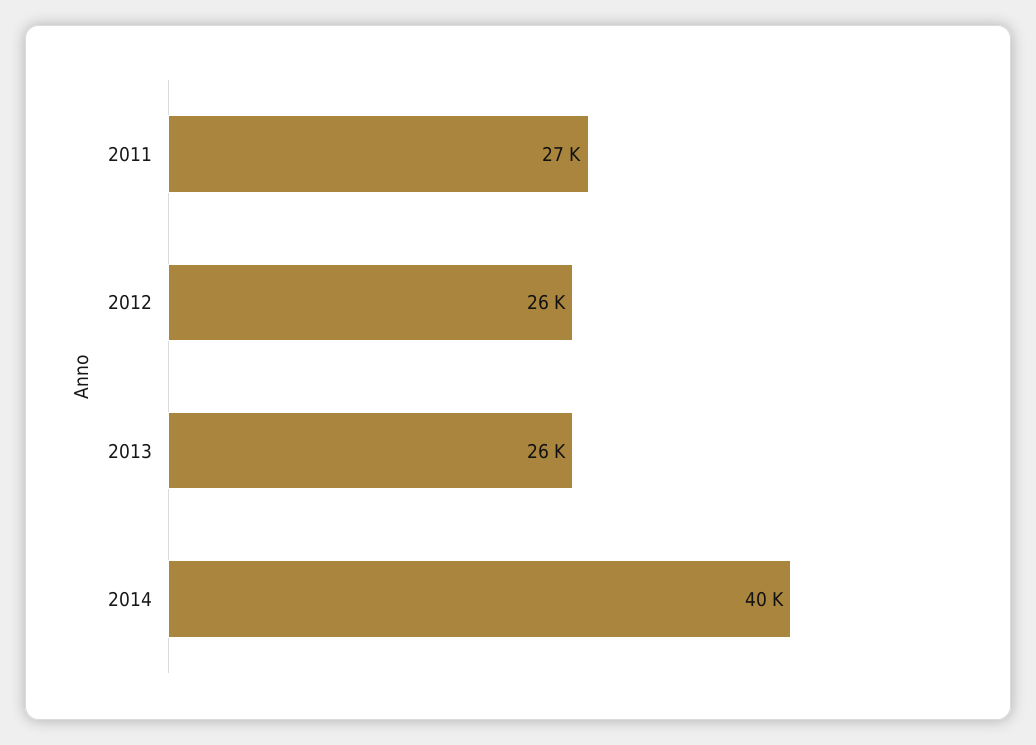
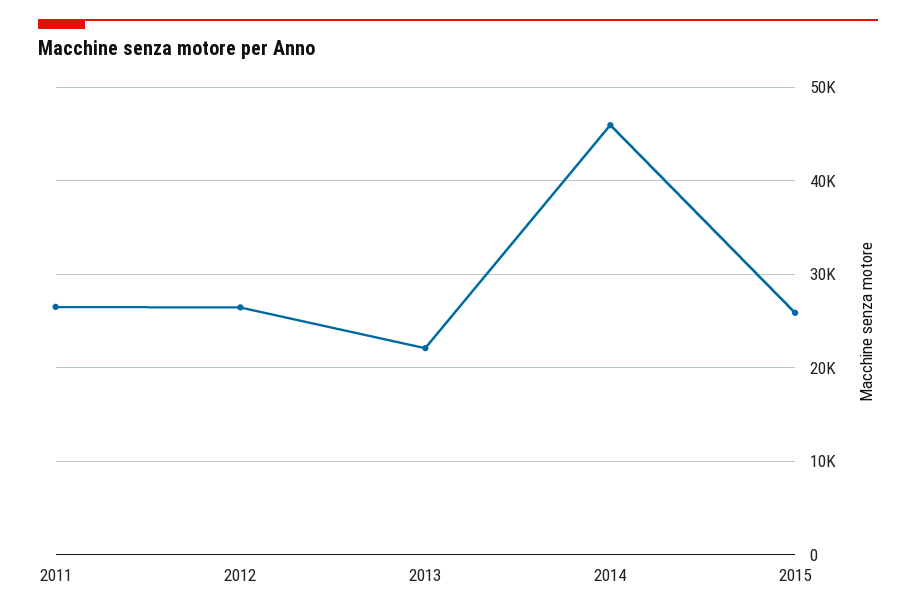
2013: 26000 -> 22000
2014: 40000 -> 46000
2015: none -> 26000

